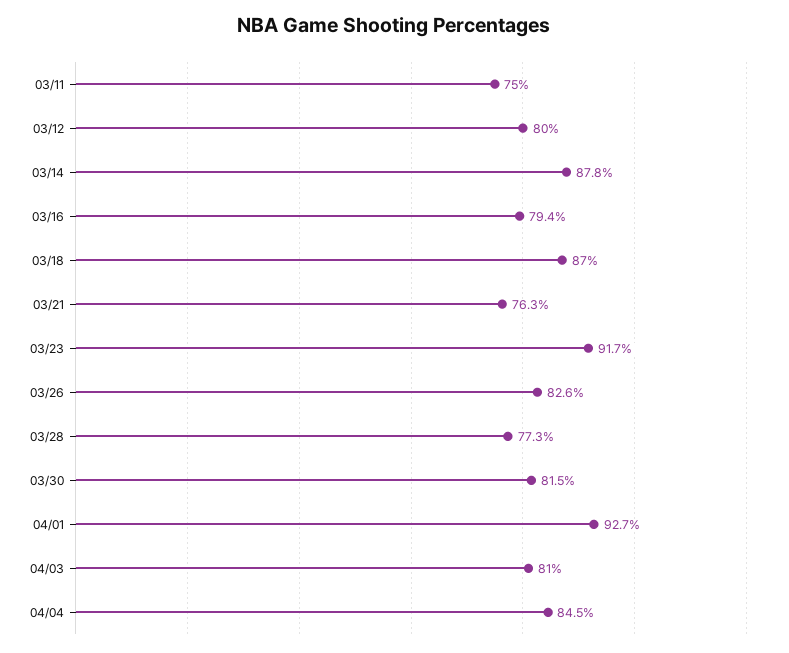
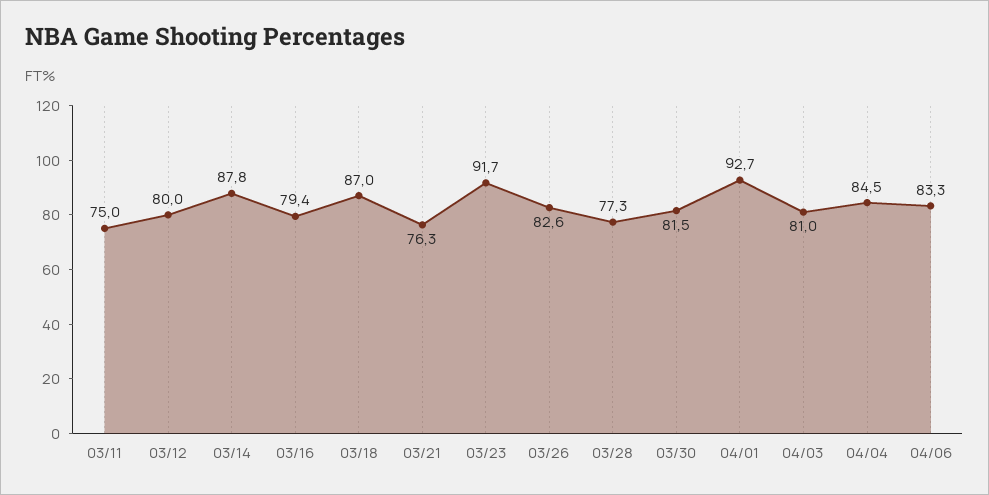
04/06: none -> 83.3

